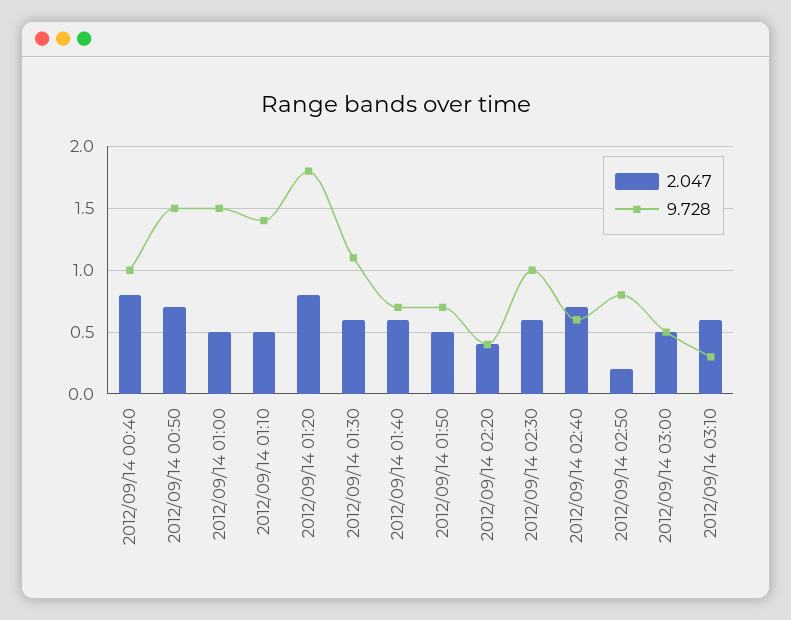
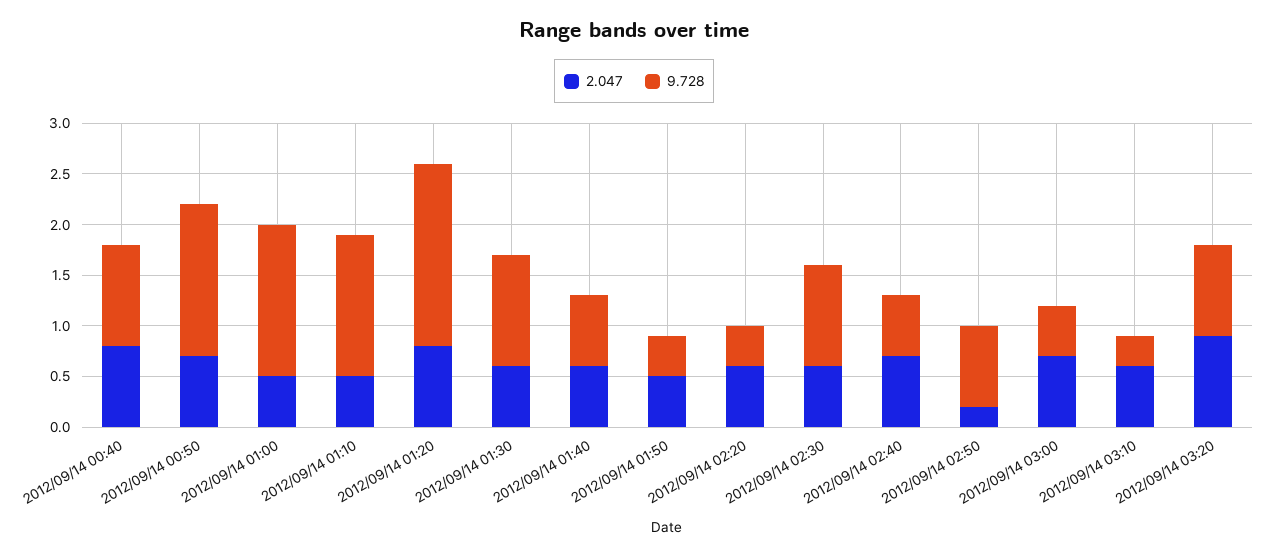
9.728, 2012/09/14 01:50: 0.7 -> 0.4
2.047, 2012/09/14 02:20: 0.4 -> 0.6
2.047, 2012/09/14 03:00: 0.5 -> 0.7
2.047, 2012/09/14 03:20: none -> 0.9
9.728, 2012/09/14 03:20: none -> 0.9

